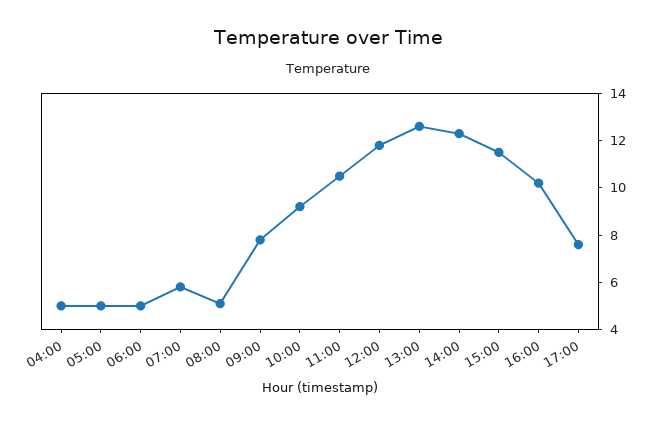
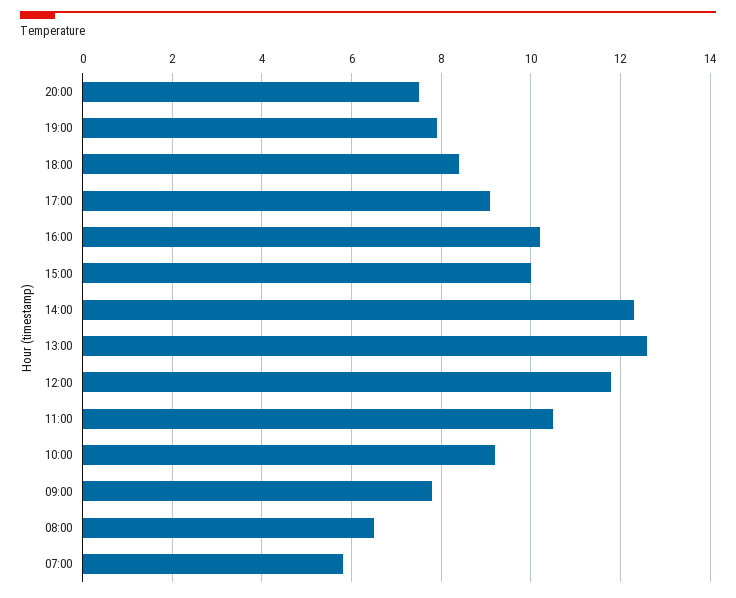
04:00: 5 -> none
05:00: 5 -> none
06:00: 5 -> none
08:00: 5 -> 6.5
15:00: 11.5 -> 10
17:00: 7.5 -> 9
20:00: none -> 7.5
19:00: none -> 8
18:00: none -> 8.5

